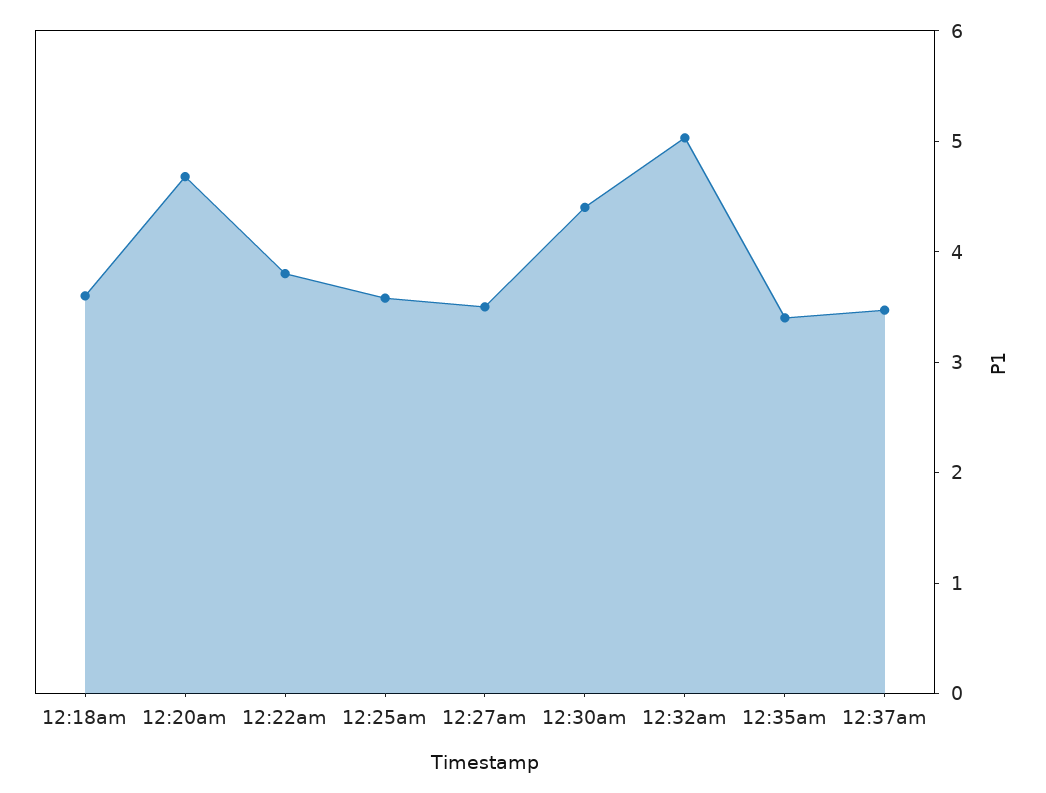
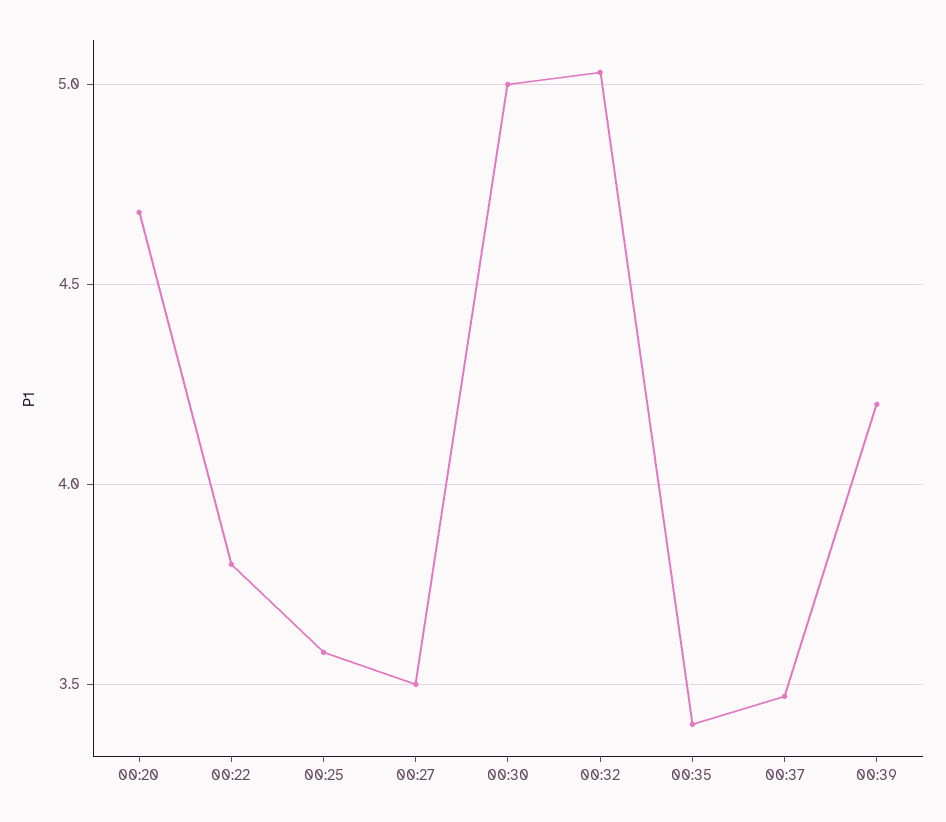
12:18am: 3.6 -> none
12:30am: 4.4 -> 5
00:39: none -> 4.2

